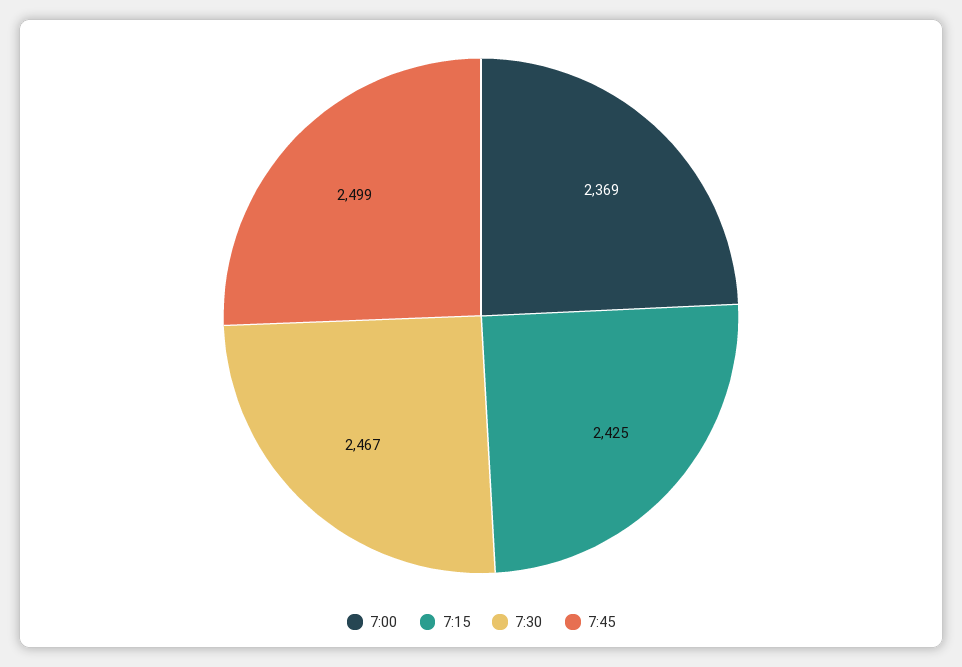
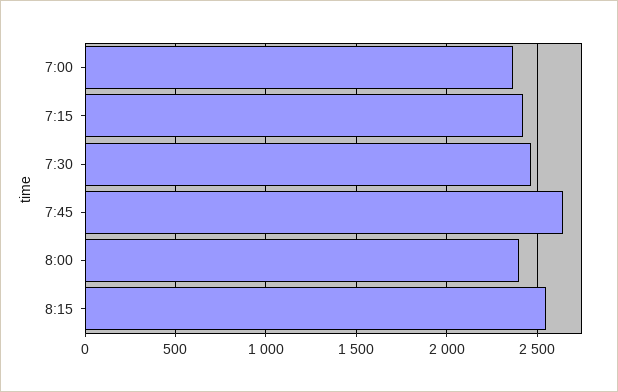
7:45: 2499 -> 2650
8:00: none -> 2400
8:15: none -> 2550

